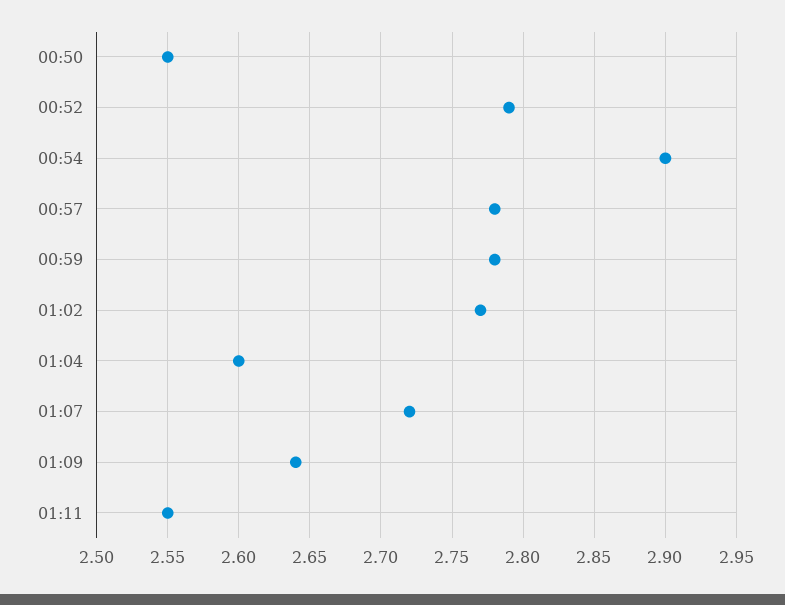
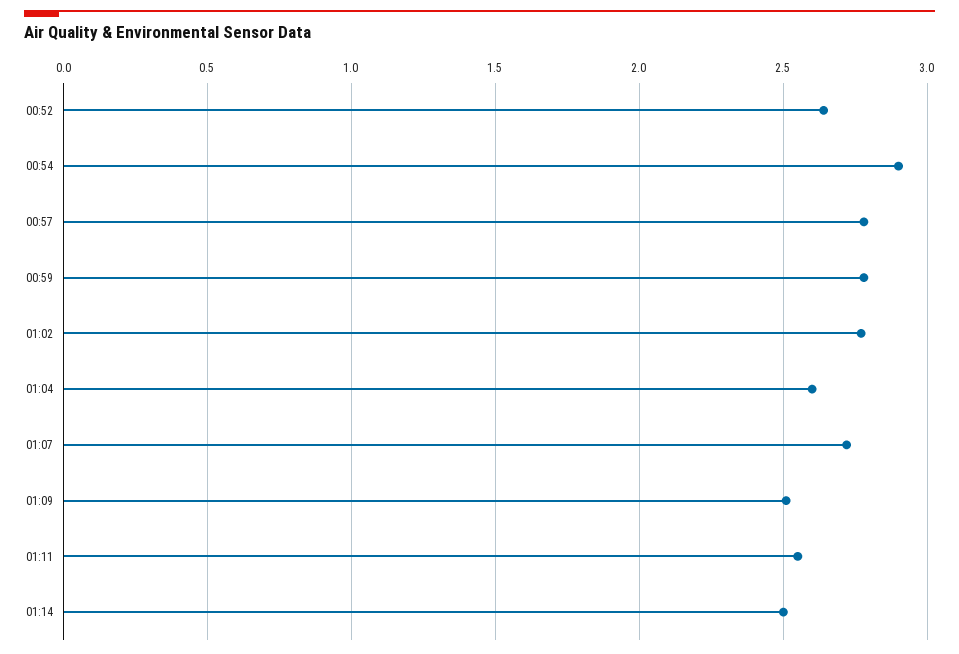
00:50: 2.55 -> none
00:52: 2.79 -> 2.65
01:09: 2.64 -> 2.5
01:14: none -> 2.5

